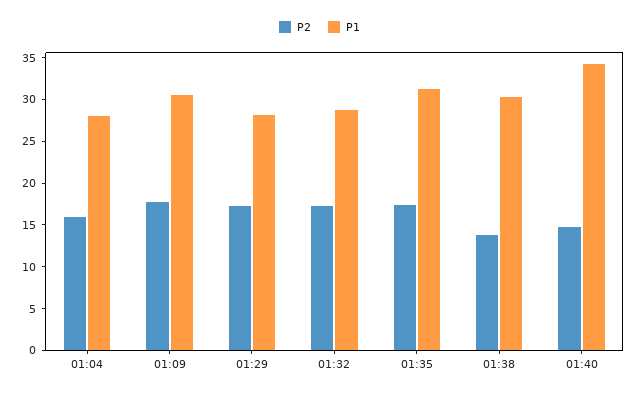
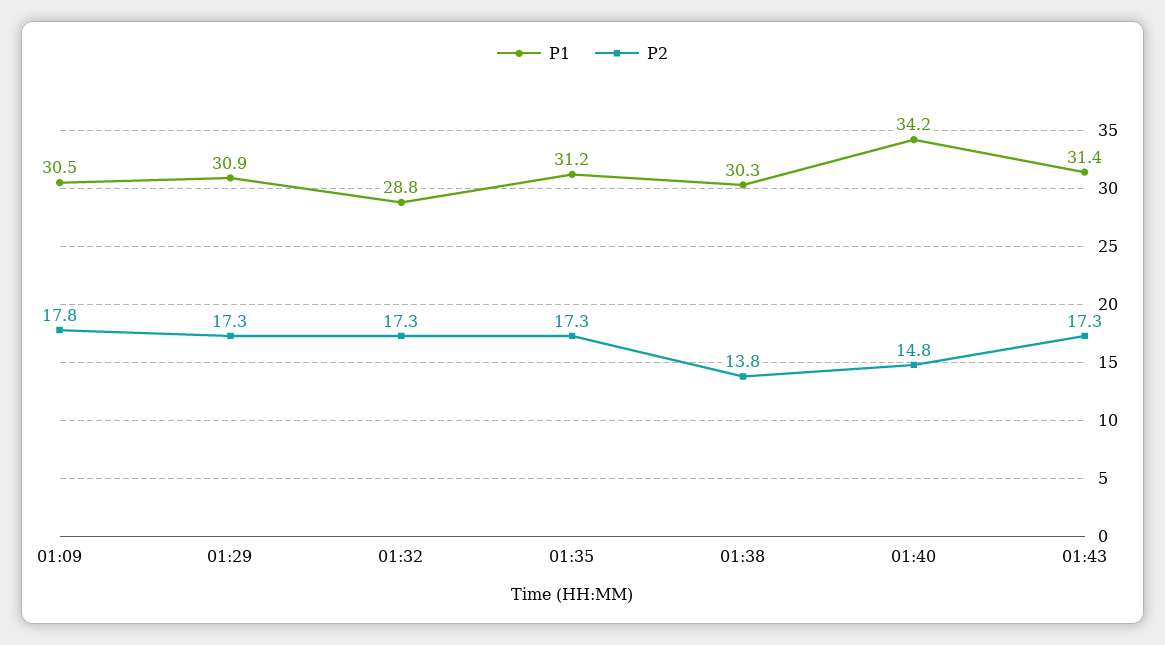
P2, 01:04: 16 -> none
P1, 01:04: 28 -> none
P1, 01:29: 28 -> 30.9
P1, 01:43: none -> 31.4
P2, 01:43: none -> 17.3

